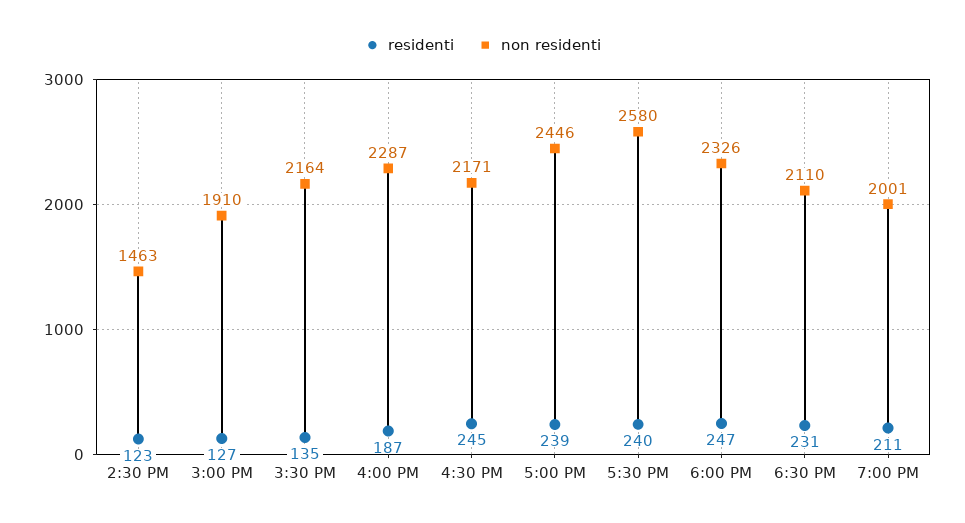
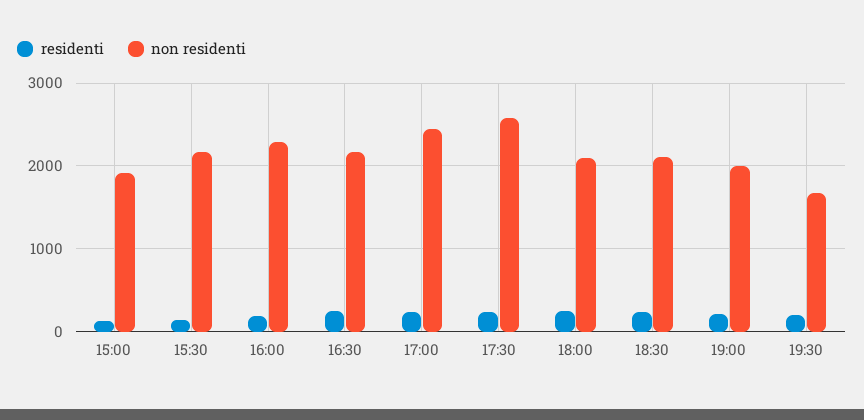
residenti, 2:30 PM: 123 -> none
non residenti, 2:30 PM: 1463 -> none
non residenti, 6:00 PM: 2326 -> 2100
residenti, 19:30: none -> 200
non residenti, 19:30: none -> 1700

